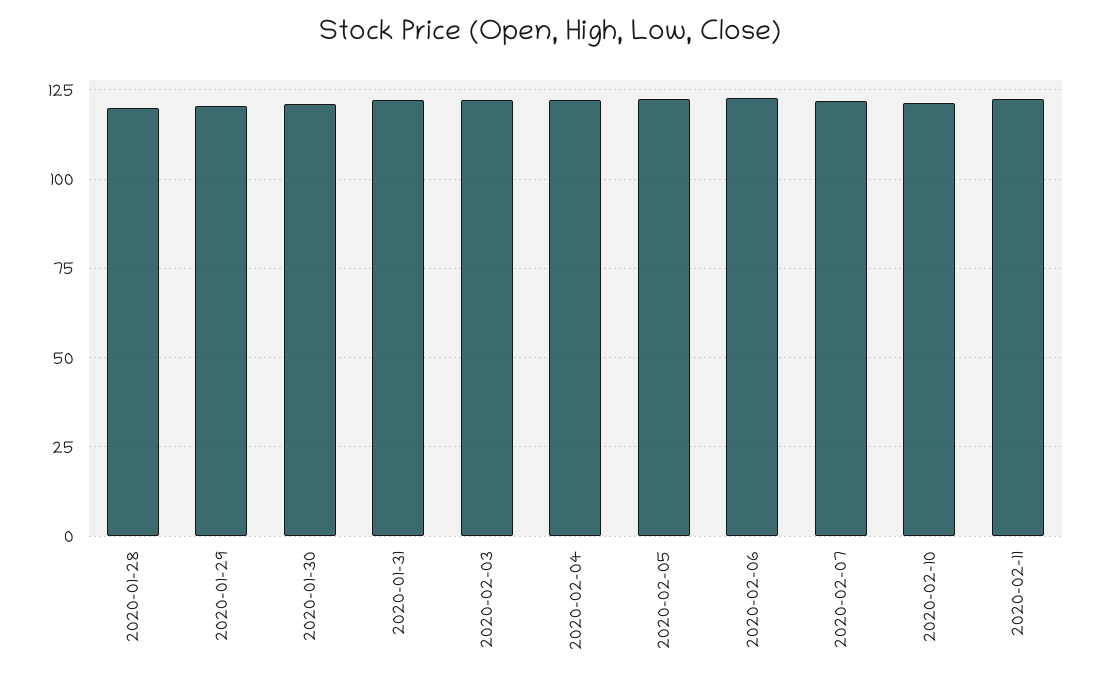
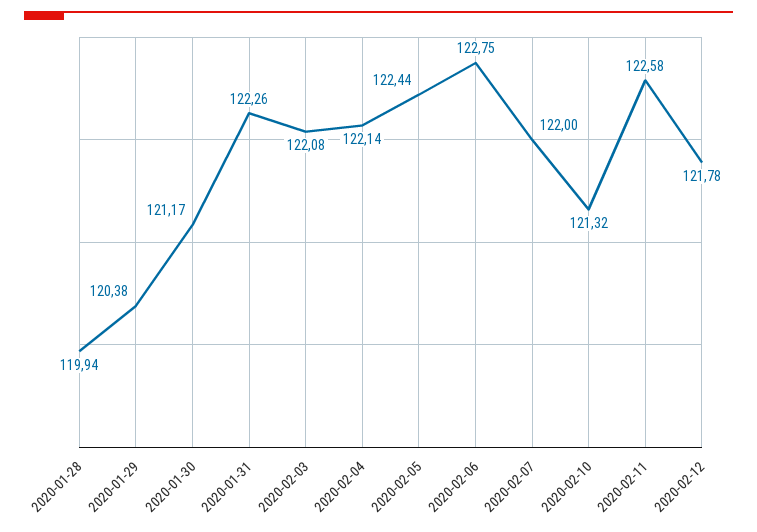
2020-02-12: none -> 121.78

